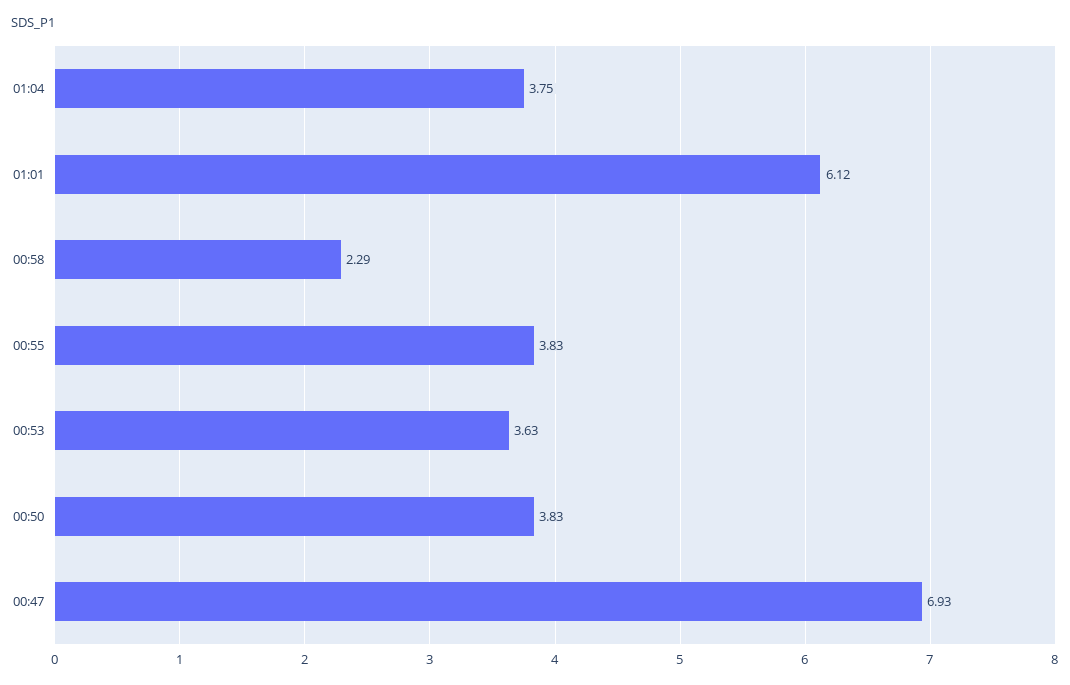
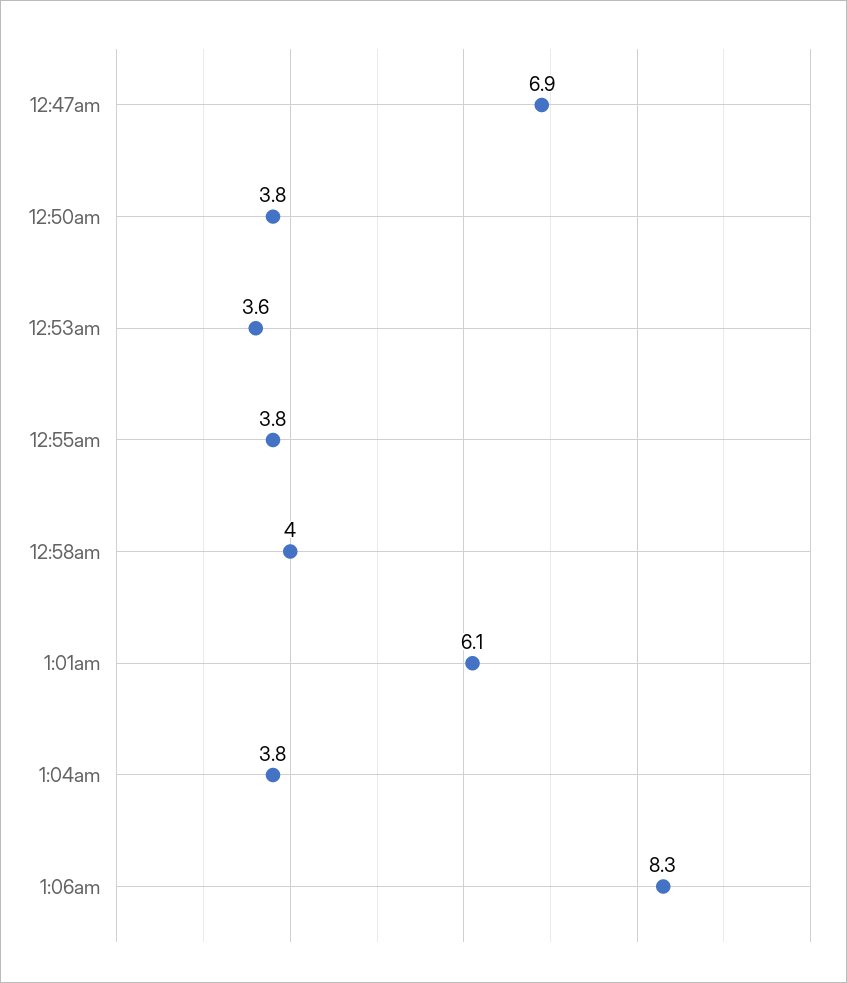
00:58: 2.29 -> 4
1:06am: none -> 8.3

